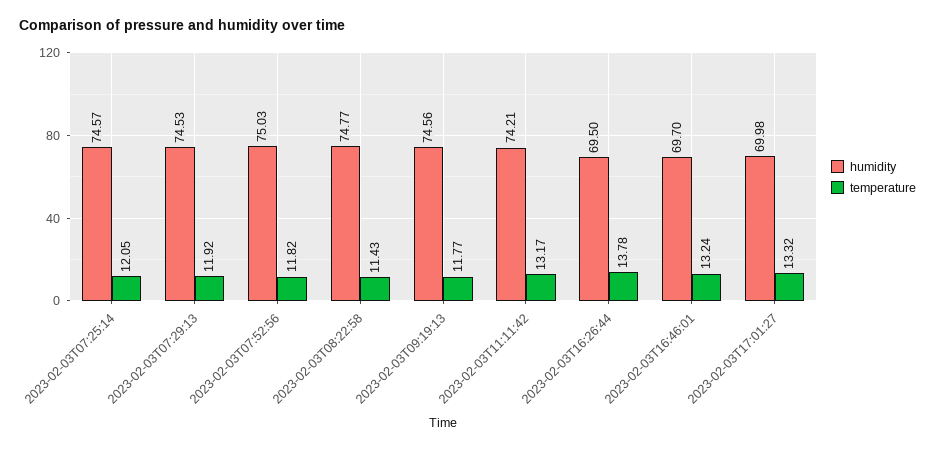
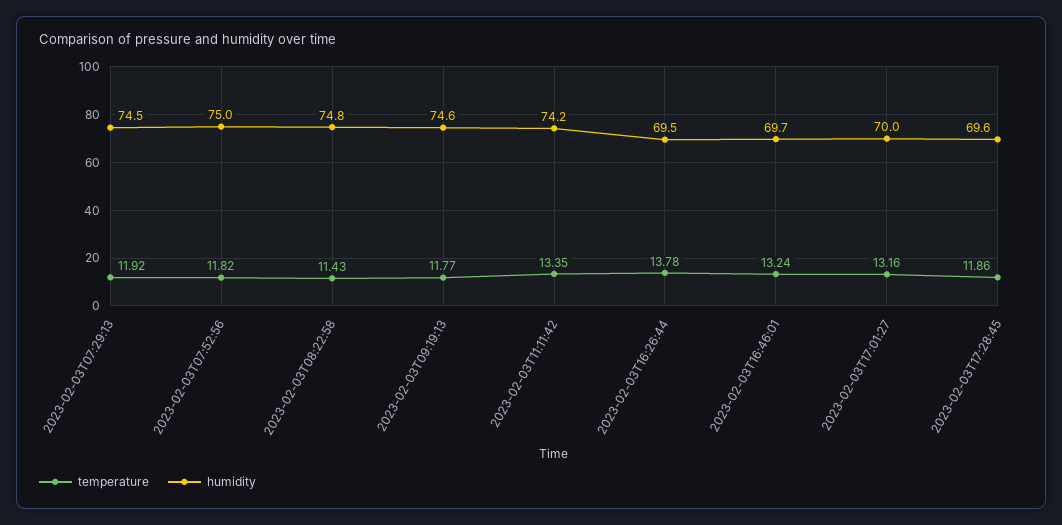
humidity, 2023-02-03T07:25:14: 74.57 -> none
temperature, 2023-02-03T07:25:14: 12.05 -> none
temperature, 2023-02-03T11:11:42: 13.17 -> 13.35
temperature, 2023-02-03T17:01:27: 13.32 -> 13.16
temperature, 2023-02-03T17:28:45: none -> 11.86
humidity, 2023-02-03T17:28:45: none -> 69.6

